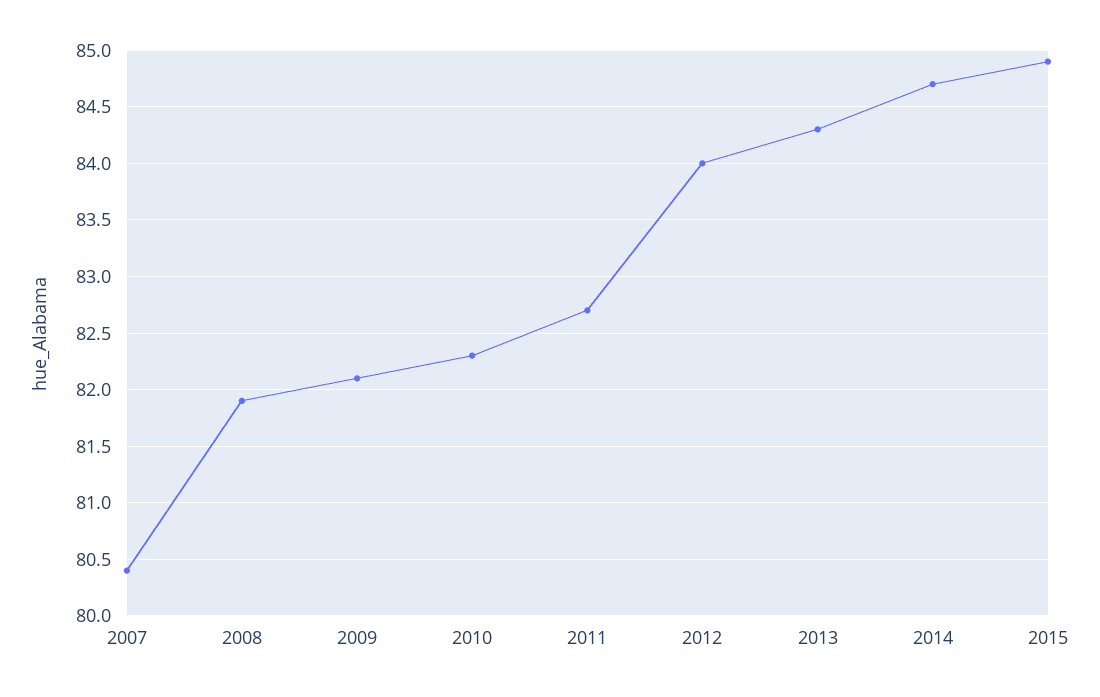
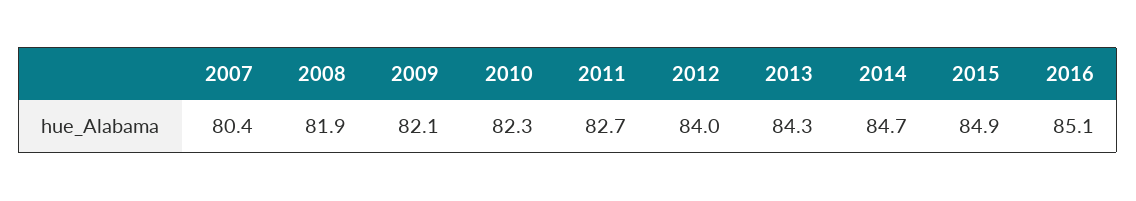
2016: none -> 85.1

